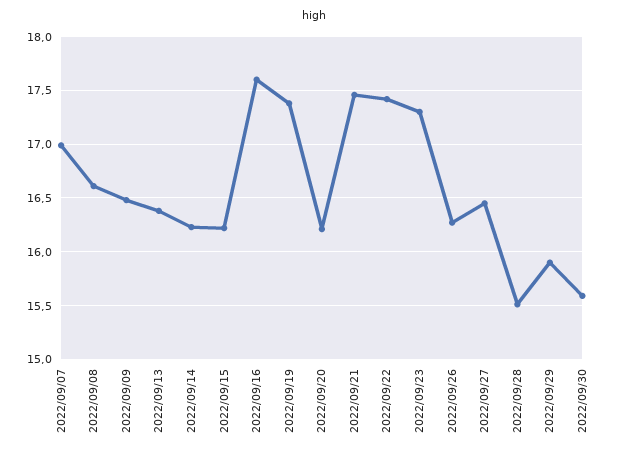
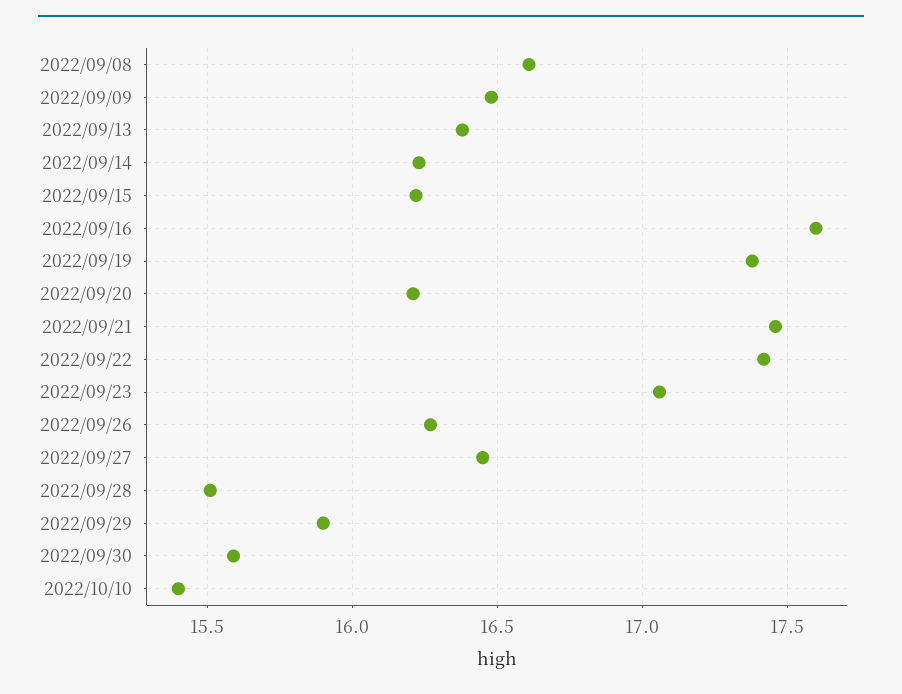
2022/09/07: 17 -> none
2022/09/23: 17.3 -> 17.05
2022/10/10: none -> 15.4

